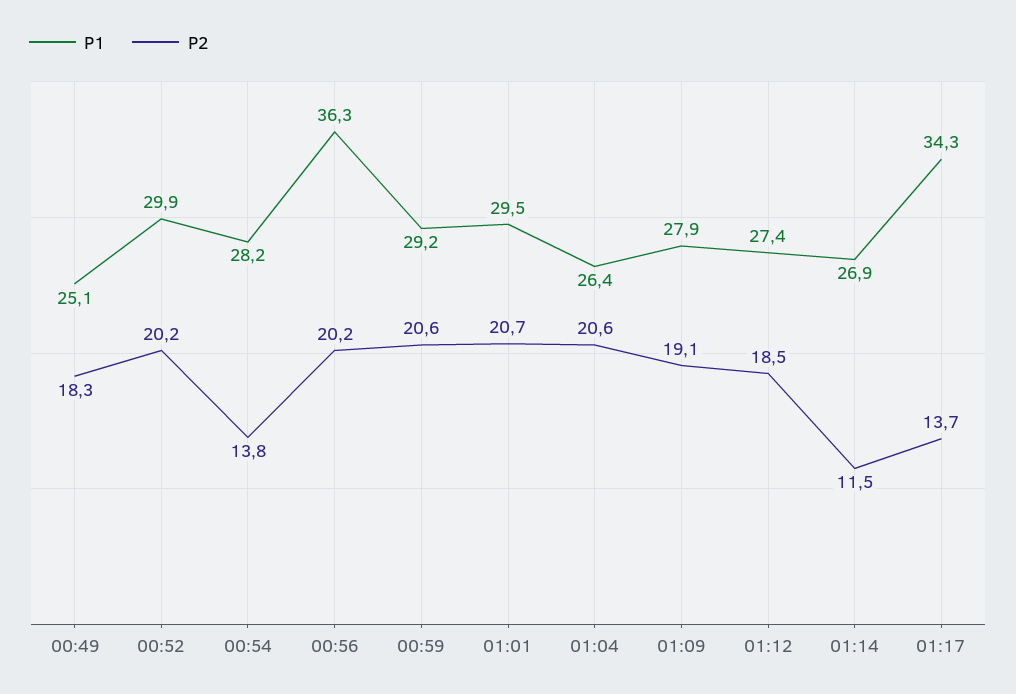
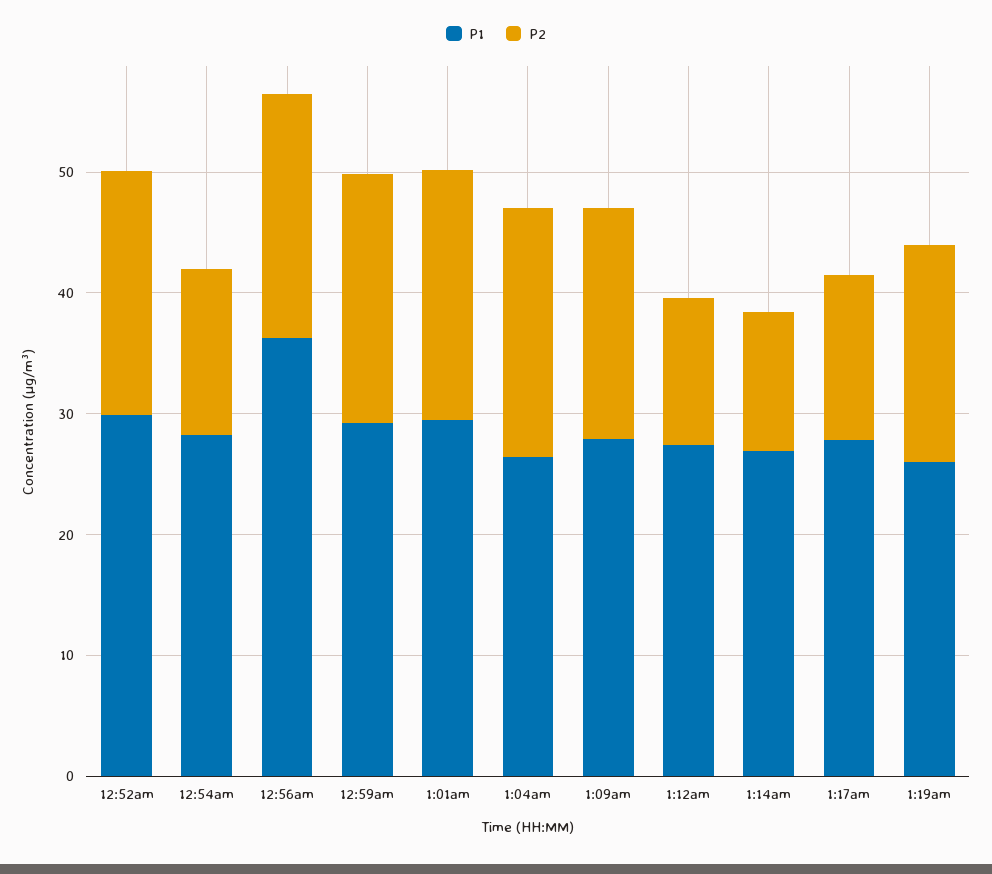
P1, 00:49: 25.1 -> none
P2, 00:49: 18.3 -> none
P2, 01:12: 18.5 -> 12
P1, 01:17: 34.3 -> 28
P1, 1:19am: none -> 26
P2, 1:19am: none -> 18

